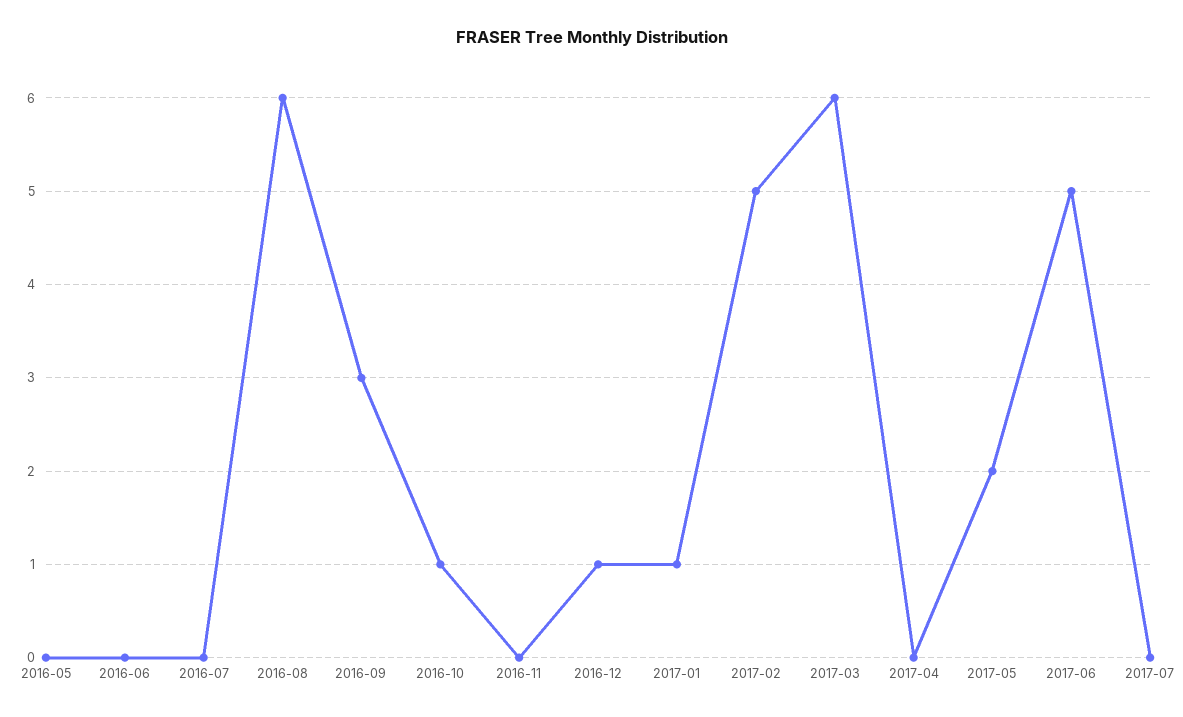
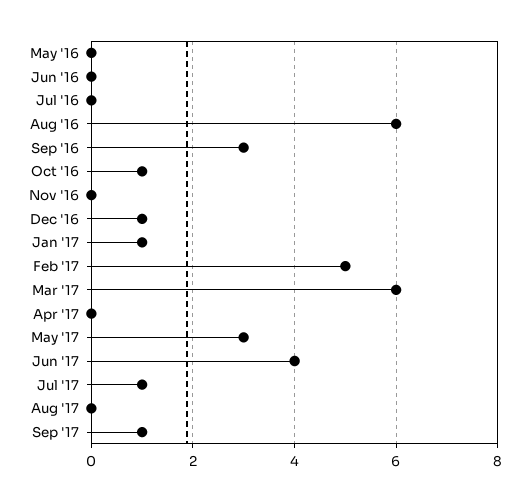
2017-05: 2 -> 3
2017-06: 5 -> 4
2017-07: 0 -> 1
Aug '17: none -> 0
Sep '17: none -> 1

